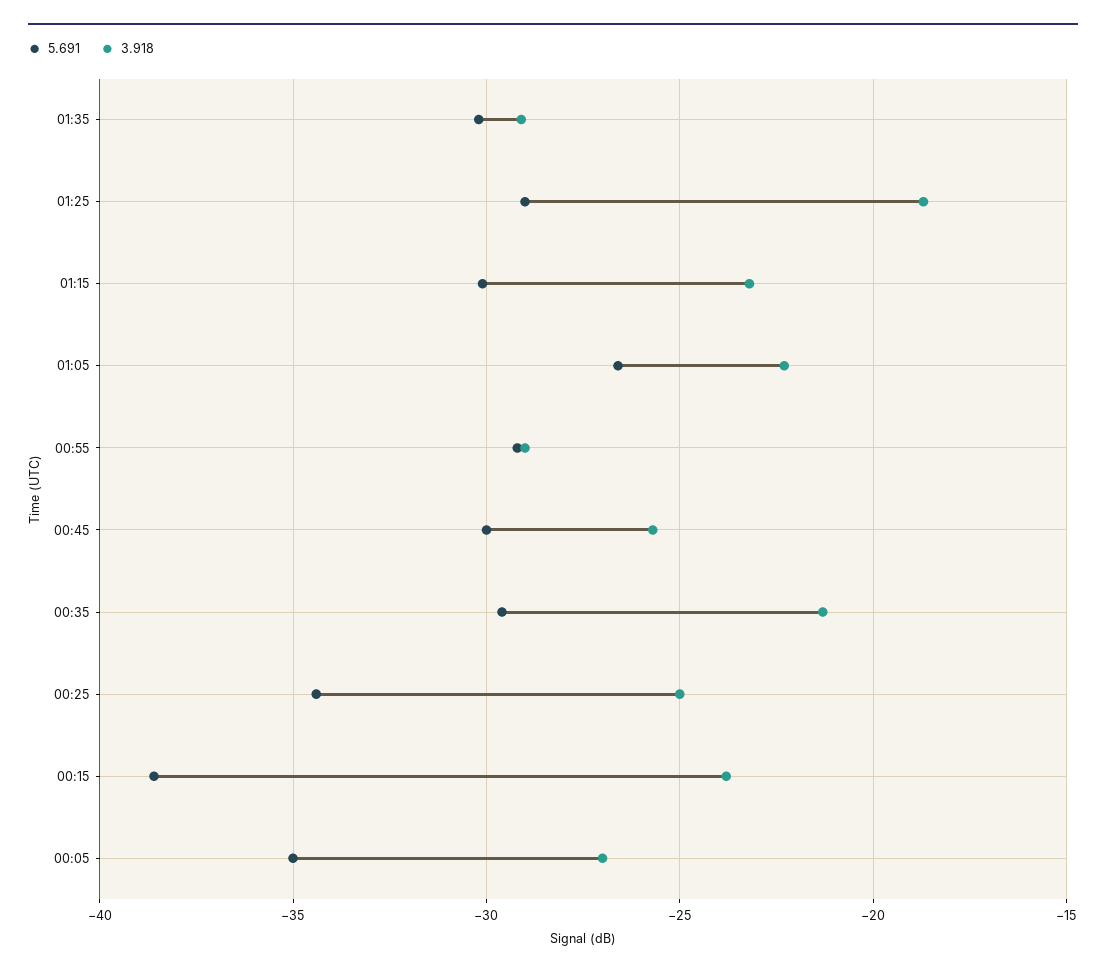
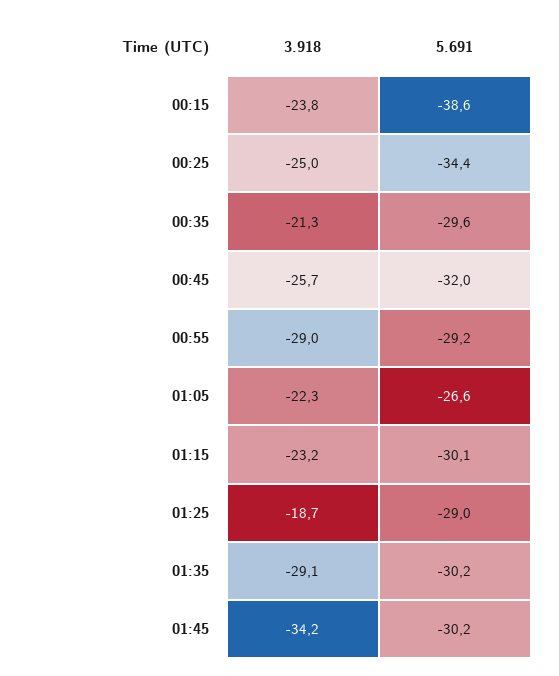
5.691, 00:45: -30 -> -32
5.691, 00:05: -35 -> none
3.918, 00:05: -27 -> none
3.918, 01:45: none -> -34.2
5.691, 01:45: none -> -30.2

